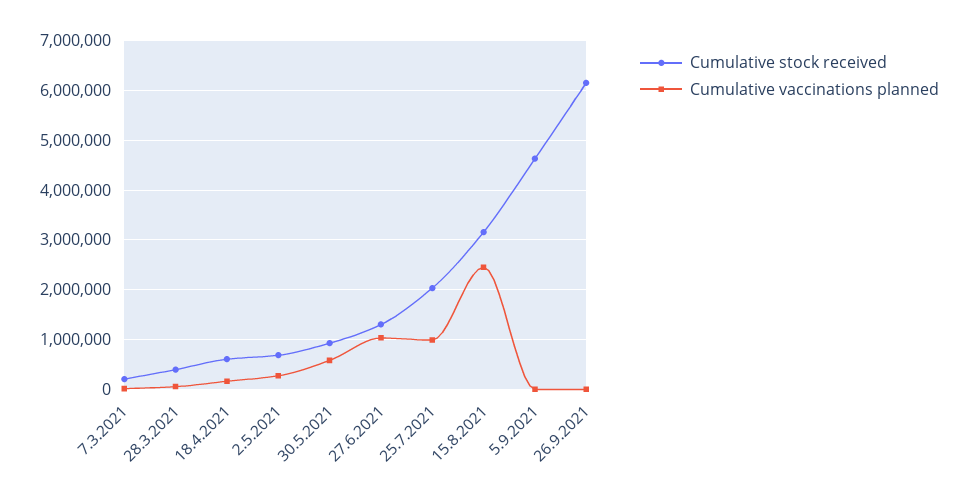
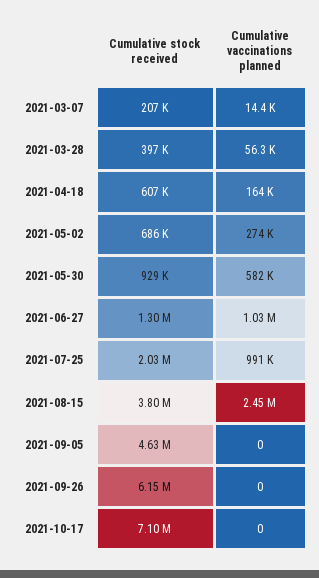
Cumulative stock received, 15.8.2021: 3200000 -> 3800000
Cumulative stock received, 2021-10-17: none -> 7100000
Cumulative vaccinations planned, 2021-10-17: none -> 0

